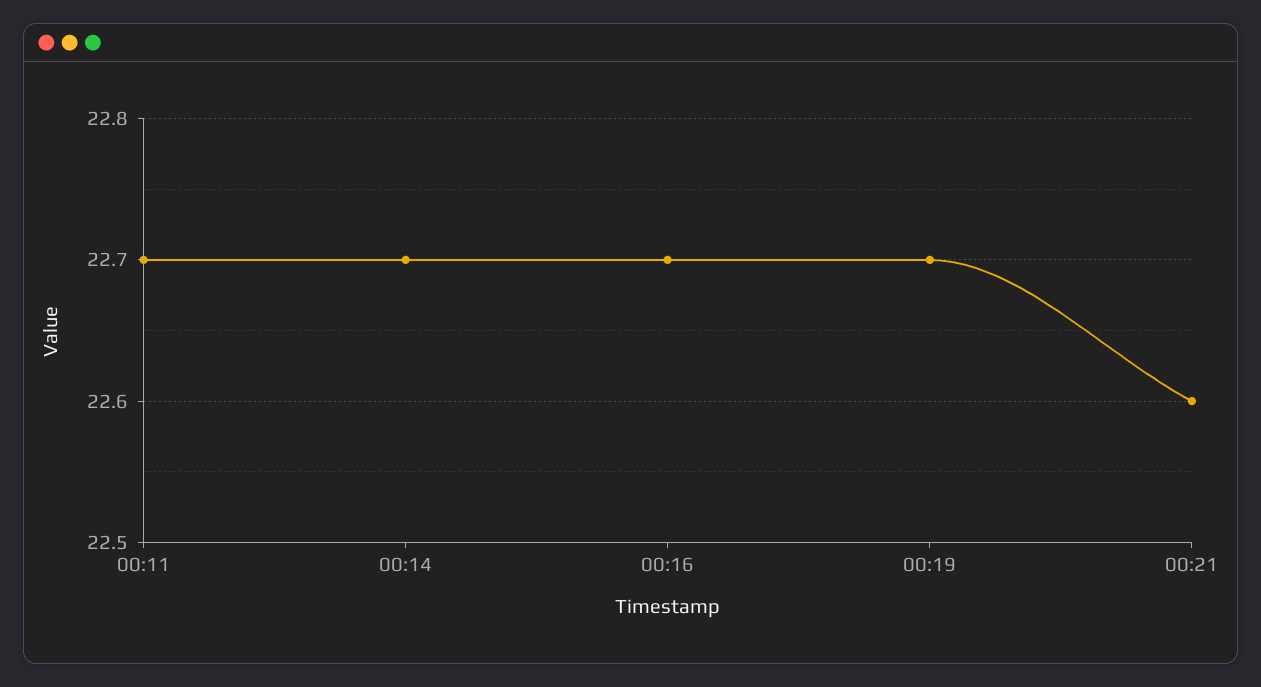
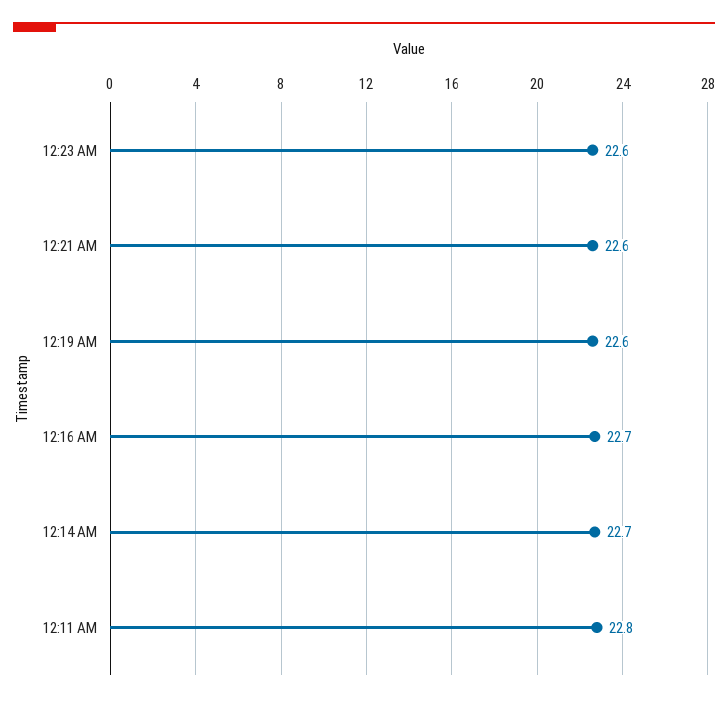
00:11: 22.7 -> 22.8
00:19: 22.7 -> 22.6
12:23 AM: none -> 22.6

